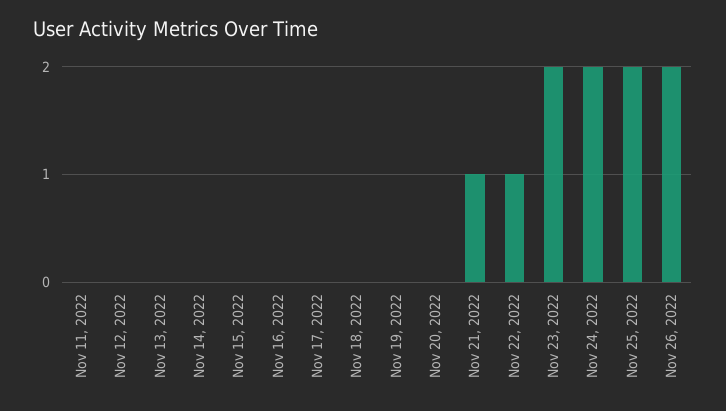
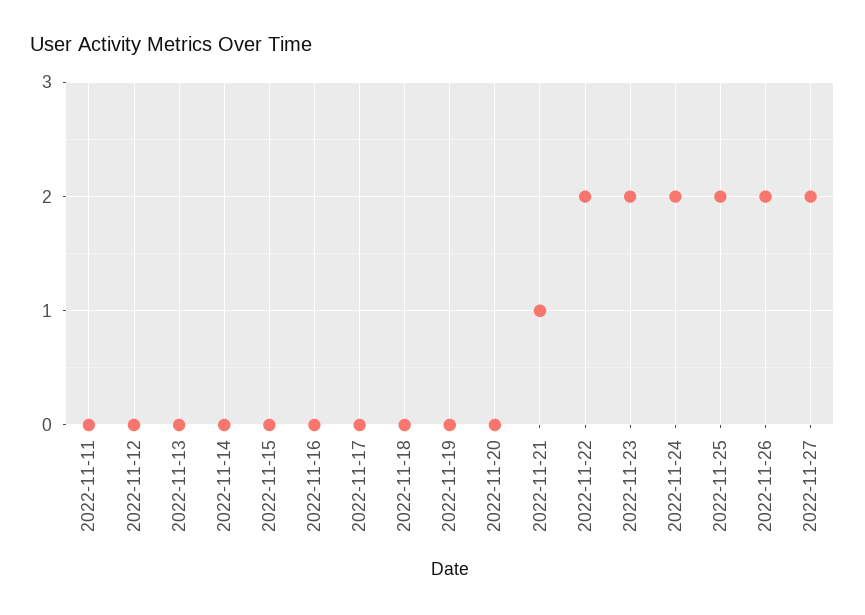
Nov 22, 2022: 1 -> 2
2022-11-27: none -> 2

